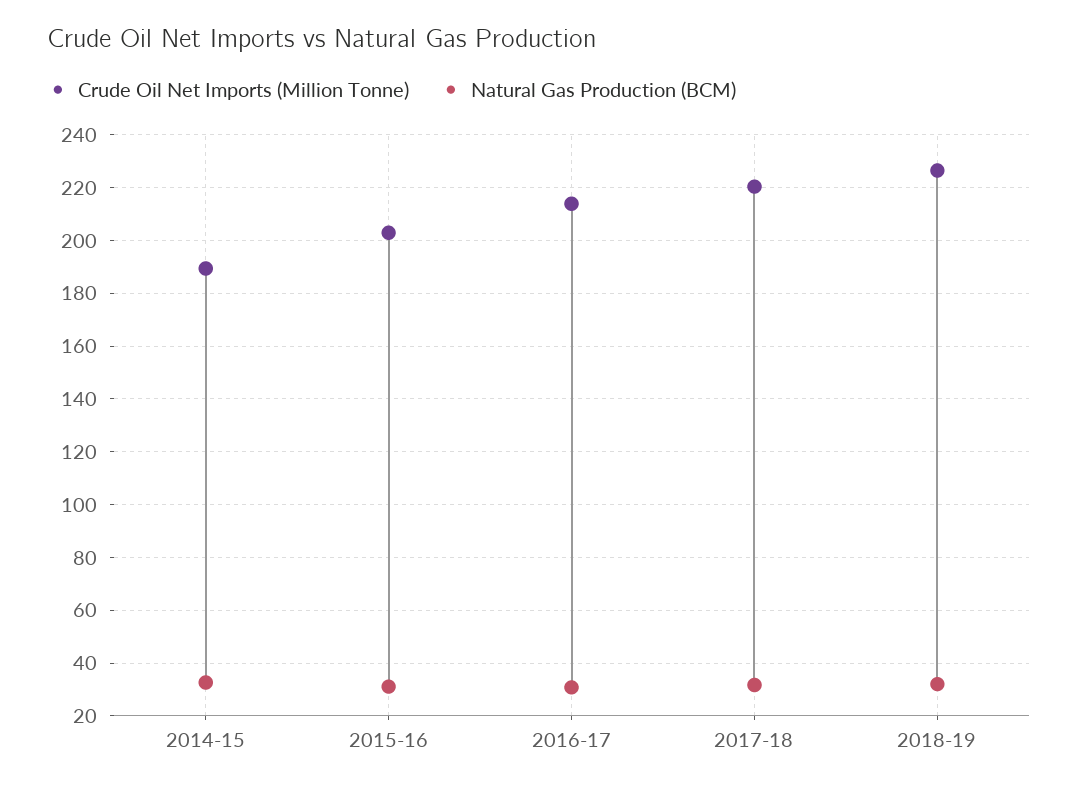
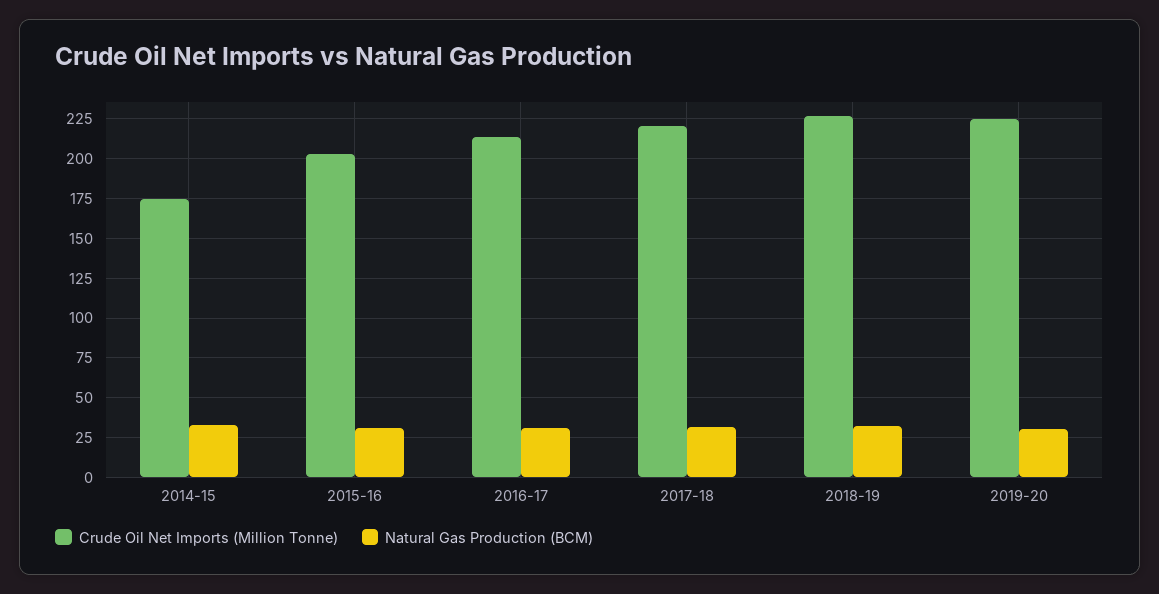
Crude Oil Net Imports (Million Tonne), 2014-15: 190 -> 175
Crude Oil Net Imports (Million Tonne), 2019-20: none -> 225
Natural Gas Production (BCM), 2019-20: none -> 30

